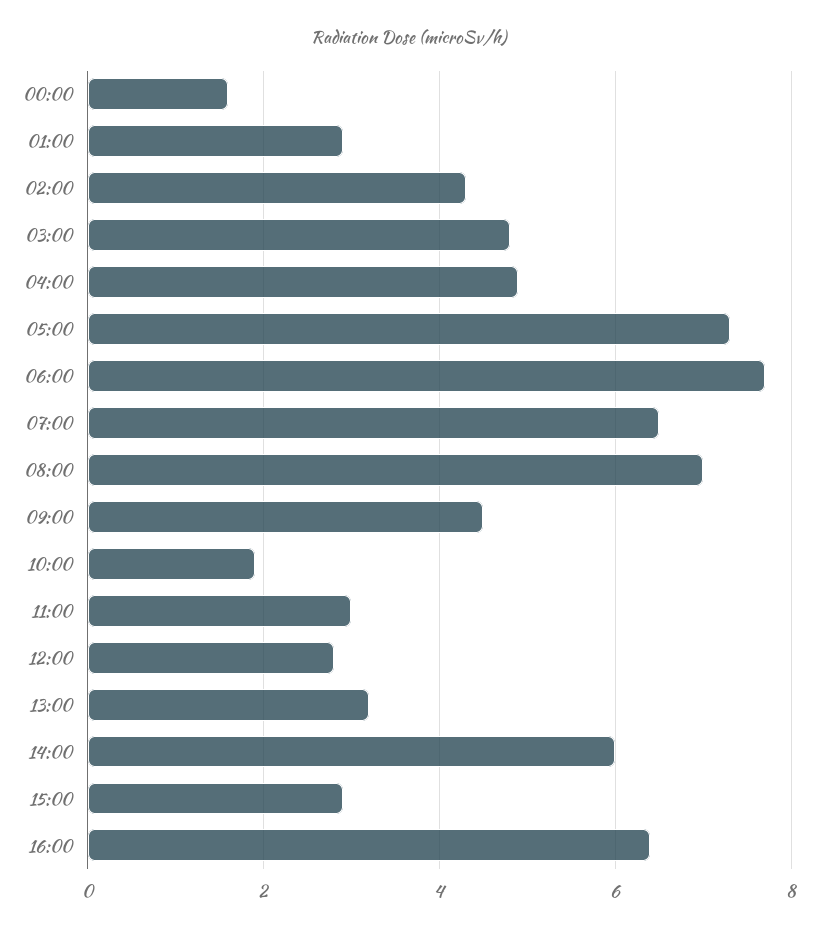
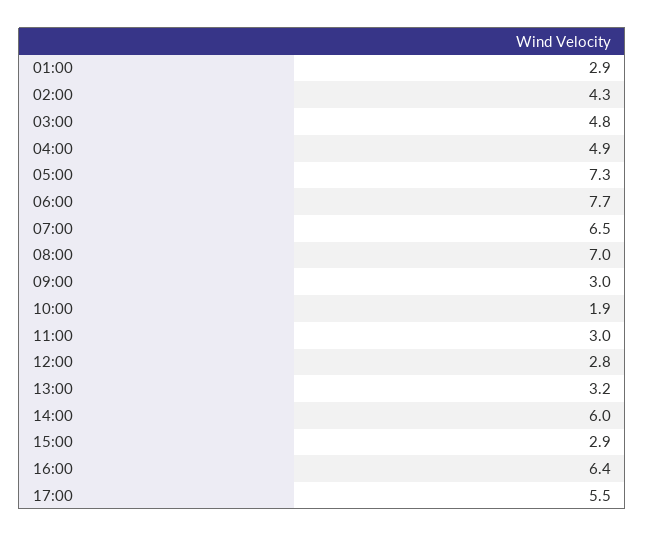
00:00: 1.5 -> none
09:00: 4.5 -> 3
17:00: none -> 5.5

